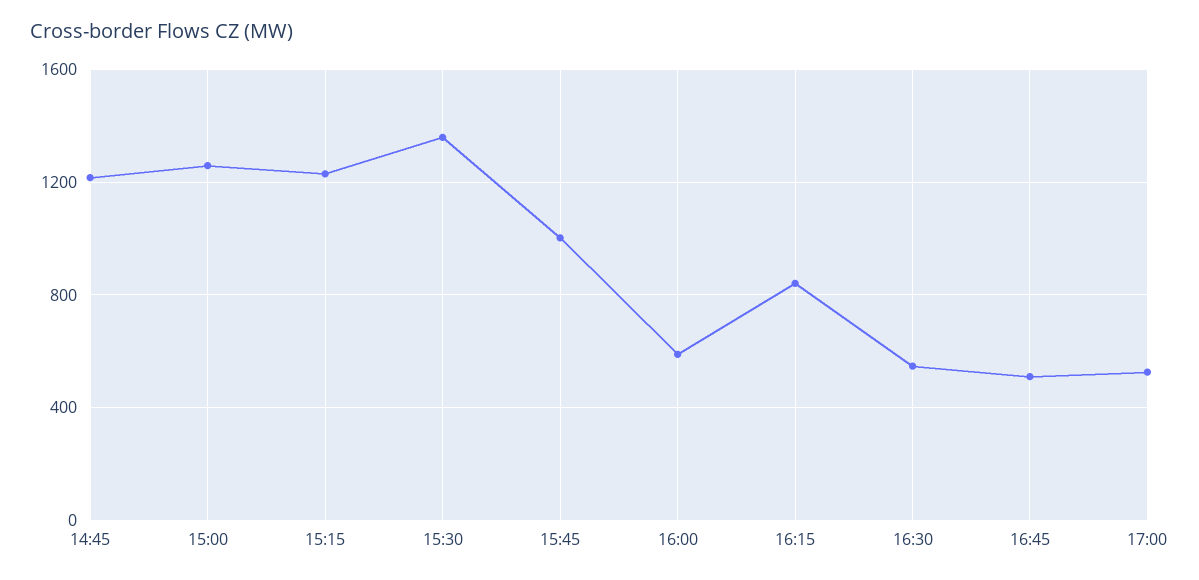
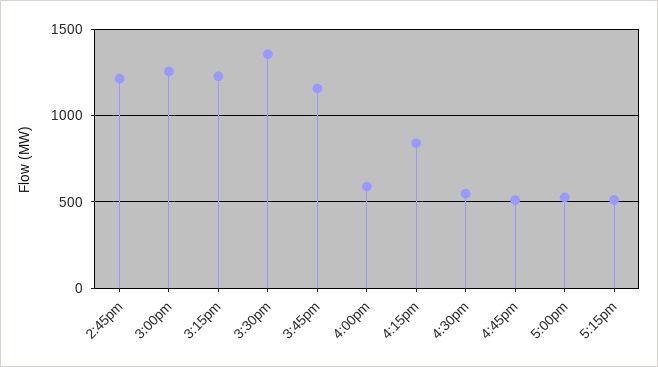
15:45: 1000 -> 1150
5:15pm: none -> 500

